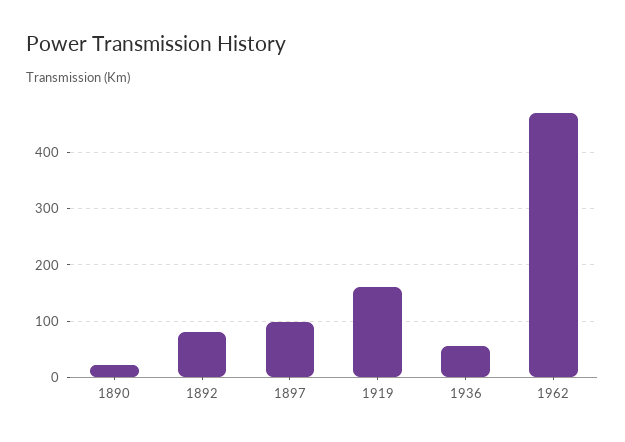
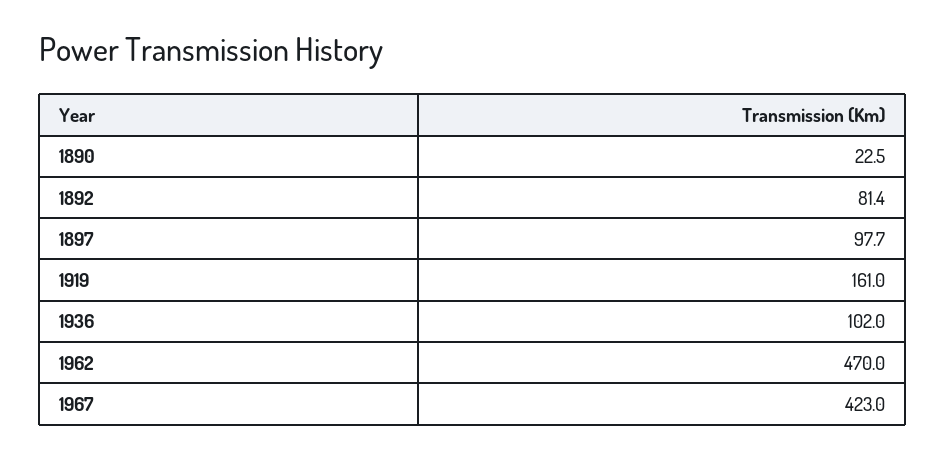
1936: 60 -> 102
1967: none -> 423

